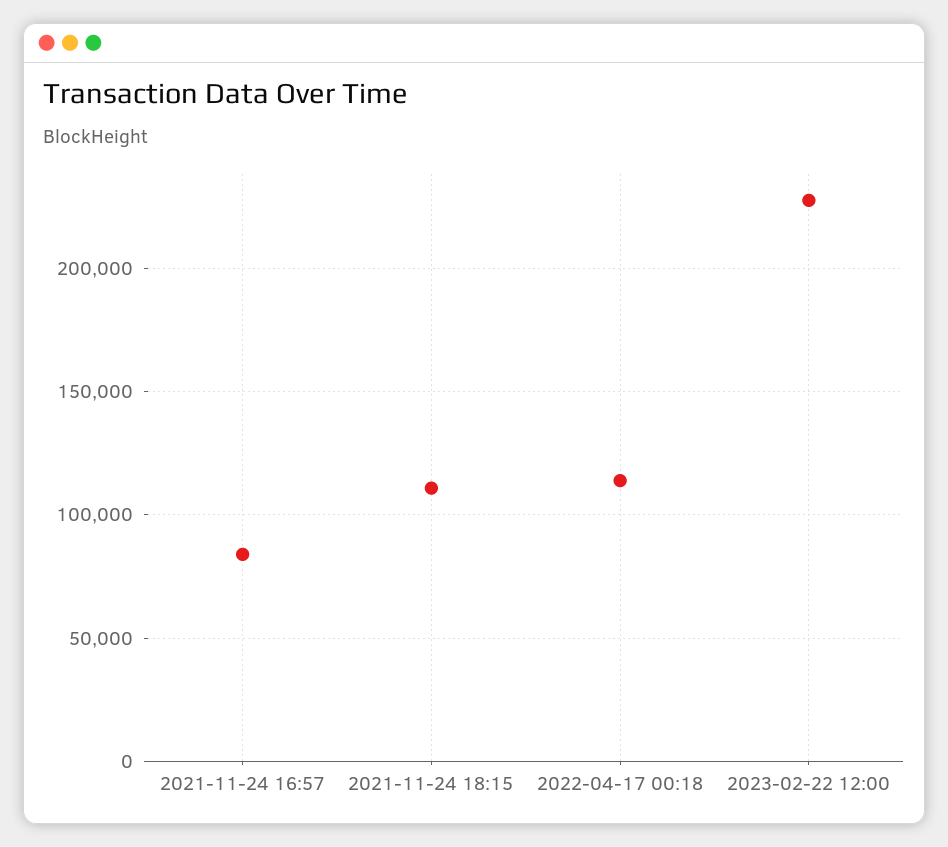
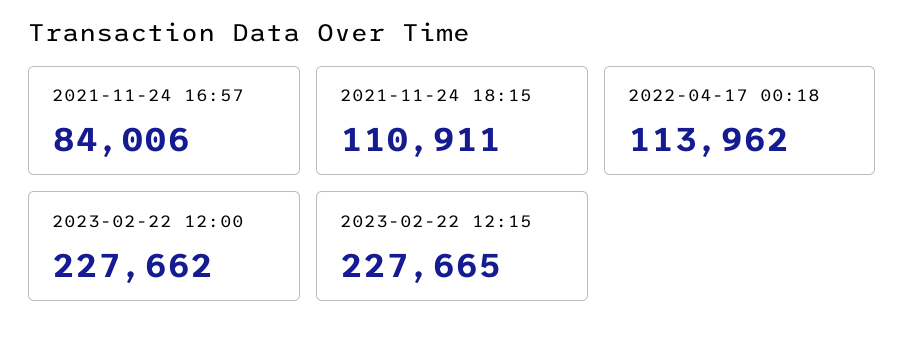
2023-02-22 12:15: none -> 227665

